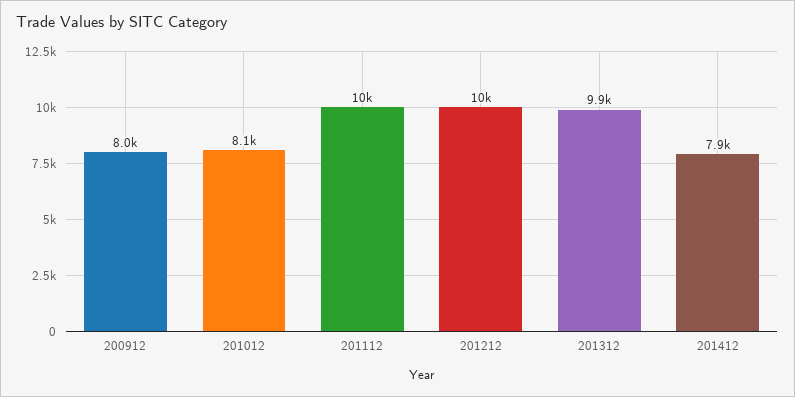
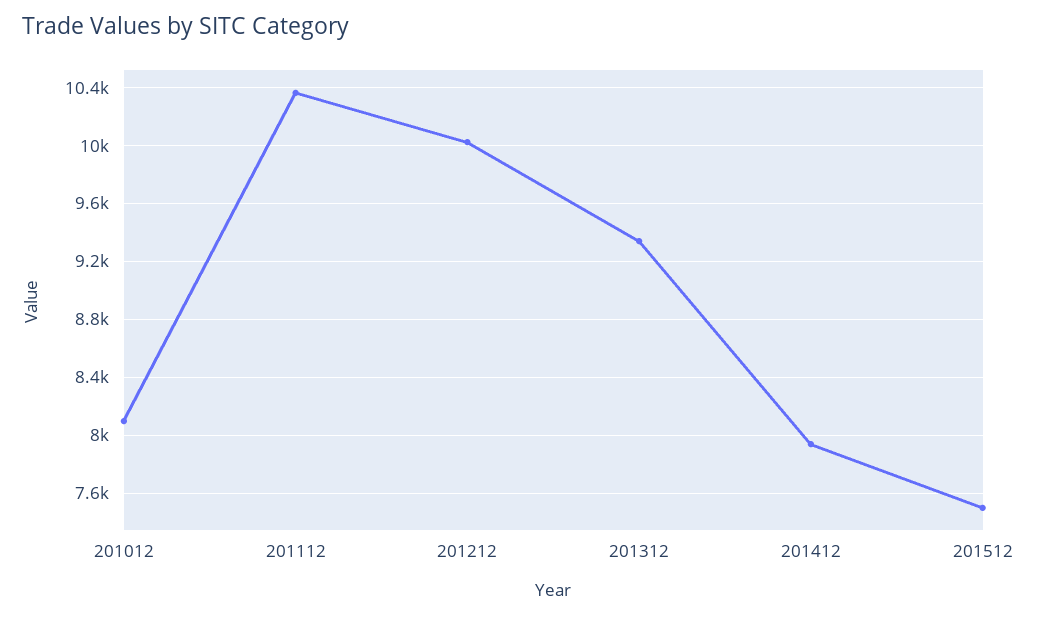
200912: 8000 -> none
201312: 9900 -> 9350
201512: none -> 7500

